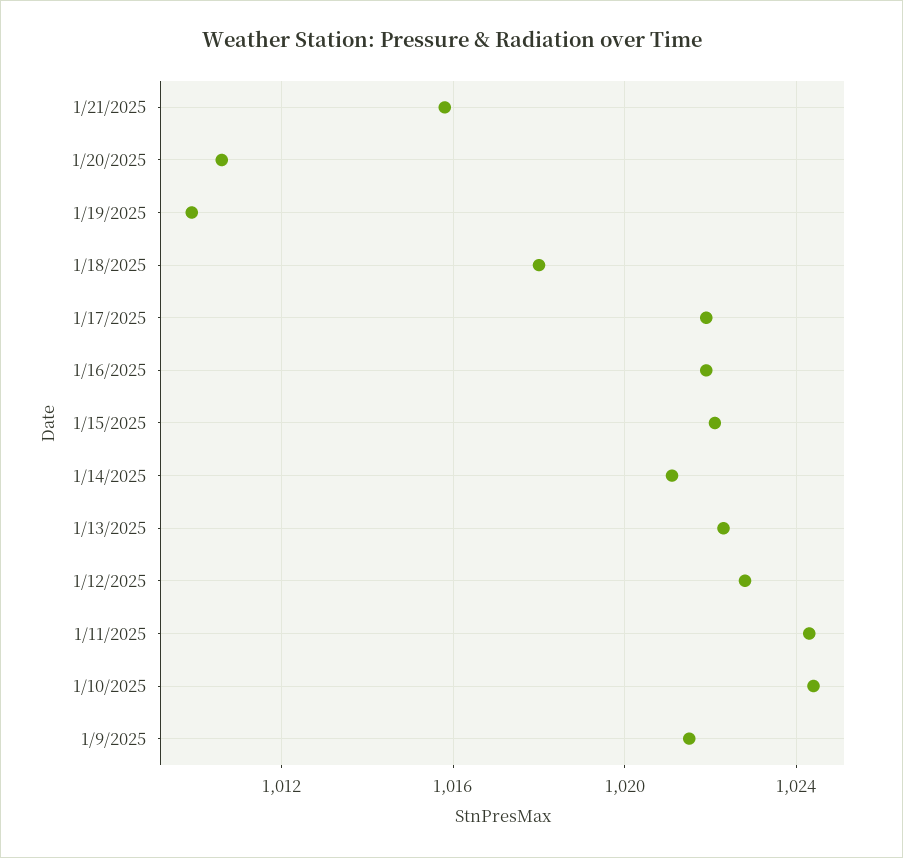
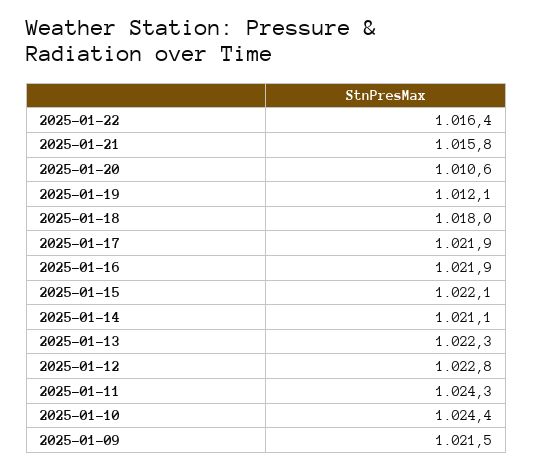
1/19/2025: 1010 -> 1012.1
2025-01-22: none -> 1016.4

